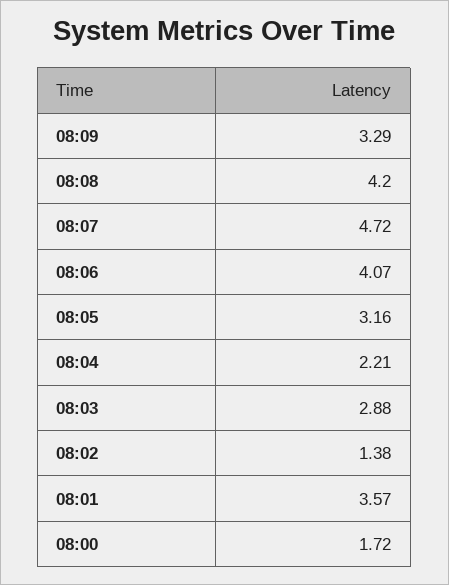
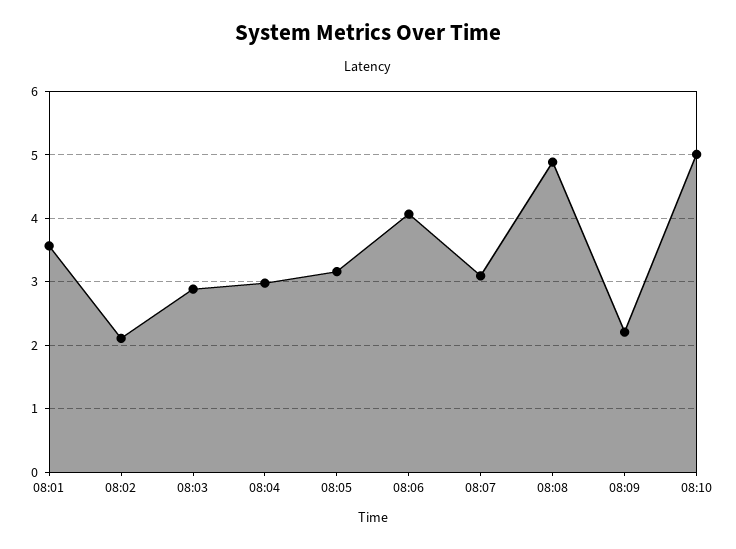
08:09: 3.29 -> 2.2
08:08: 4.2 -> 4.9
08:07: 4.72 -> 3.1
08:04: 2.21 -> 3
08:02: 1.38 -> 2.1
08:00: 1.72 -> none
08:10: none -> 5

